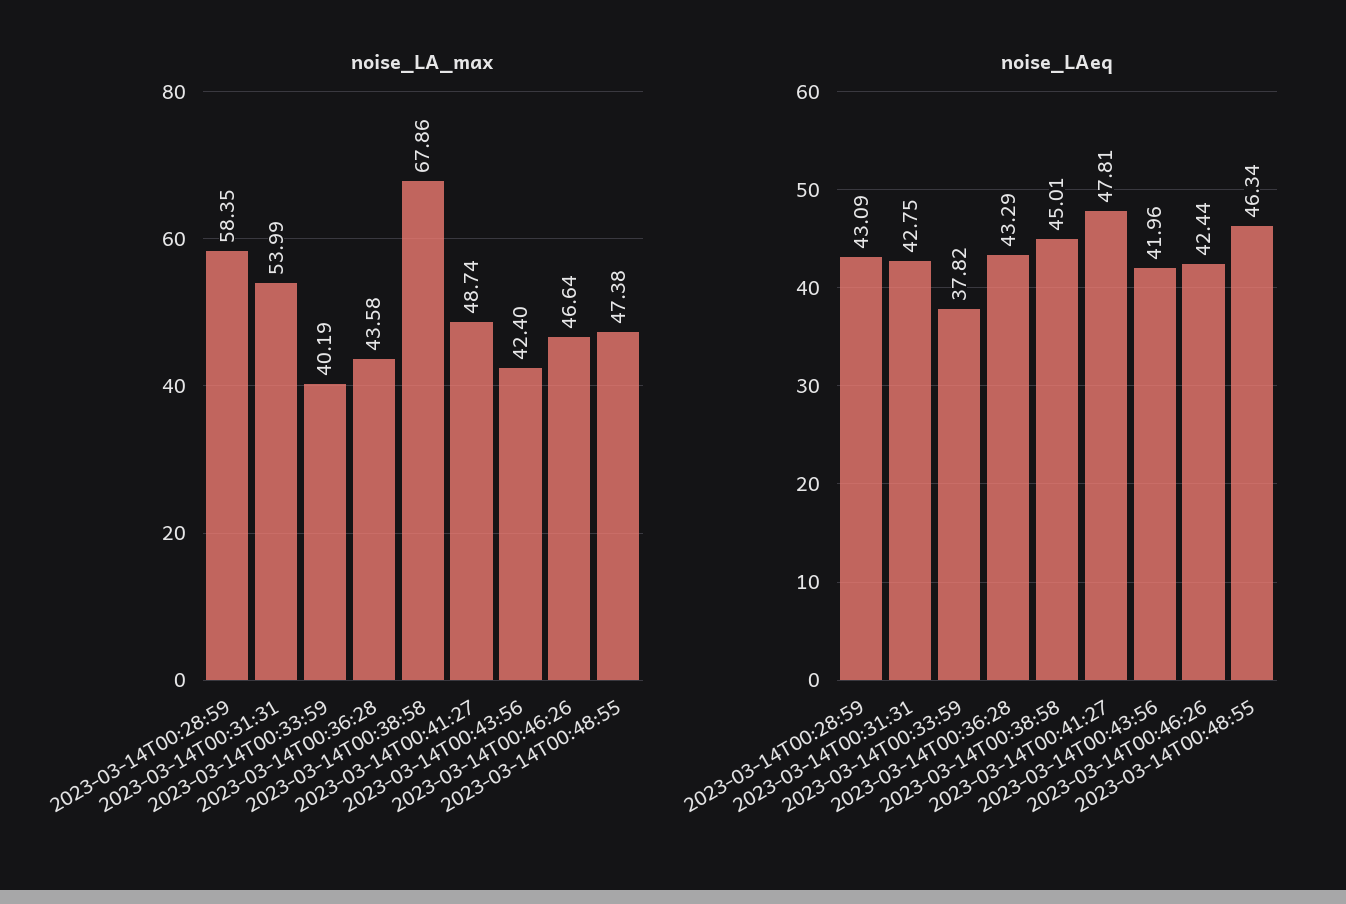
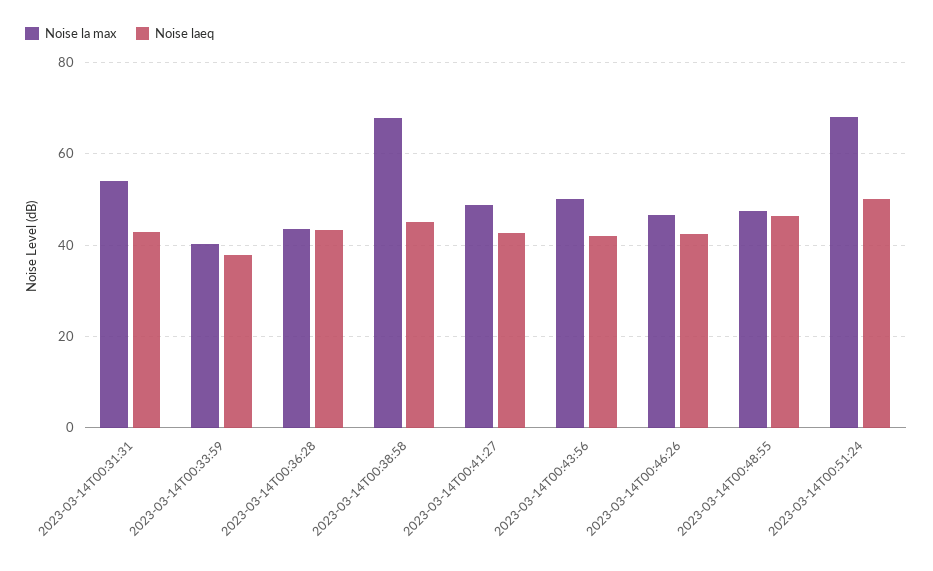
noise_LA_max, 2023-03-14T00:28:59: 58.35 -> none
noise_LA_max, 2023-03-14T00:43:56: 42.4 -> 50
noise_LAeq, 2023-03-14T00:28:59: 43.09 -> none
noise_LAeq, 2023-03-14T00:41:27: 47.81 -> 42
noise_LA_max, 2023-03-14T00:51:24: none -> 68
noise_LAeq, 2023-03-14T00:51:24: none -> 50

